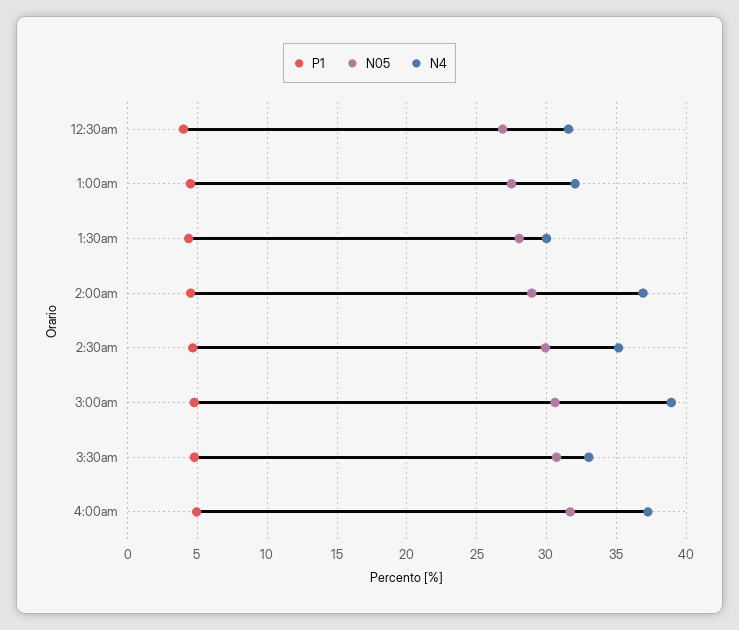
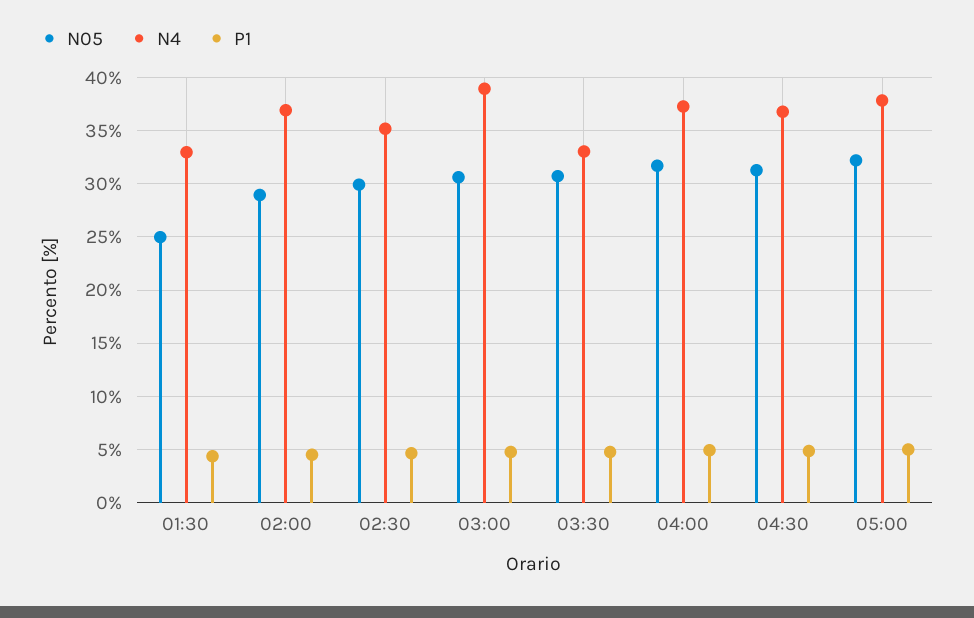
P1, 12:30am: 4 -> none
N05, 12:30am: 27 -> none
N4, 12:30am: 31.5 -> none
P1, 1:00am: 4.5 -> none
N05, 1:00am: 27.5 -> none
N4, 1:00am: 32 -> none
N05, 1:30am: 28 -> 25
N4, 1:30am: 30 -> 33
N05, 04:30: none -> 31
N4, 04:30: none -> 37
P1, 04:30: none -> 5
N05, 05:00: none -> 32
N4, 05:00: none -> 38
P1, 05:00: none -> 5

